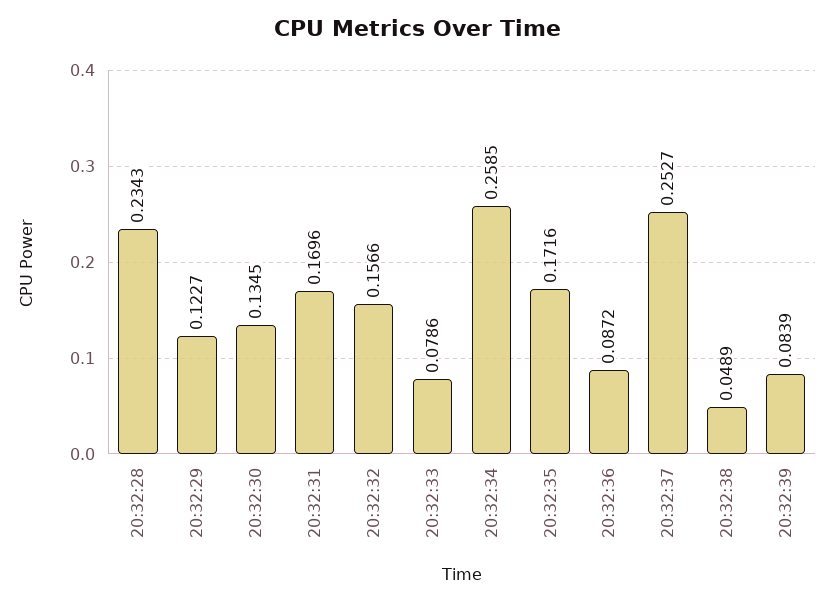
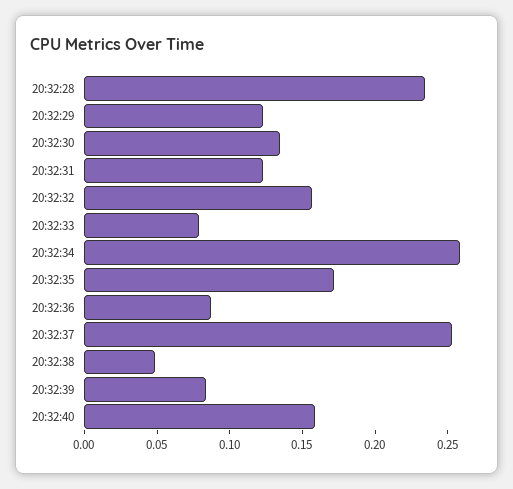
20:32:31: 0.1696 -> 0.12
20:32:40: none -> 0.16

